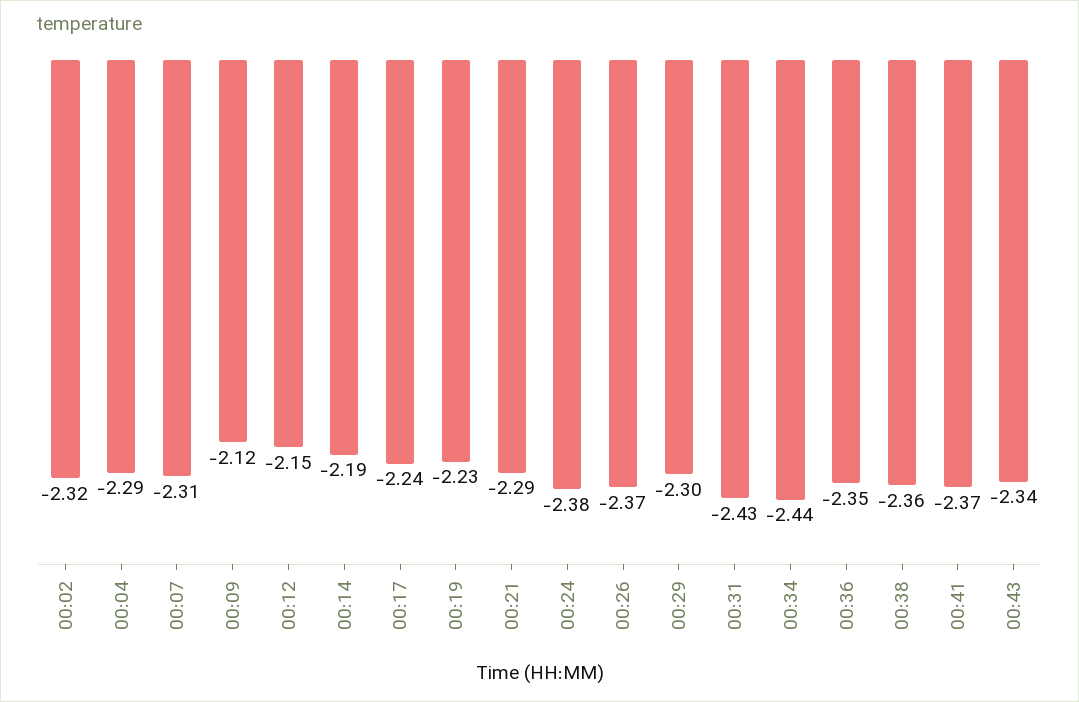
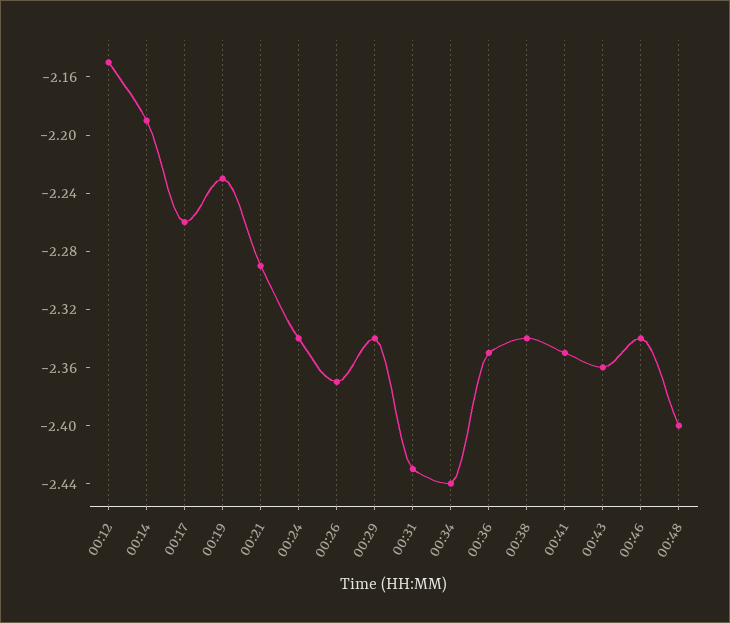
00:02: -2.32 -> none
00:04: -2.29 -> none
00:07: -2.31 -> none
00:09: -2.12 -> none
00:17: -2.24 -> -2.26
00:24: -2.38 -> -2.34
00:29: -2.3 -> -2.34
00:38: -2.36 -> -2.34
00:41: -2.37 -> -2.35
00:43: -2.34 -> -2.36
00:46: none -> -2.34
00:48: none -> -2.4

